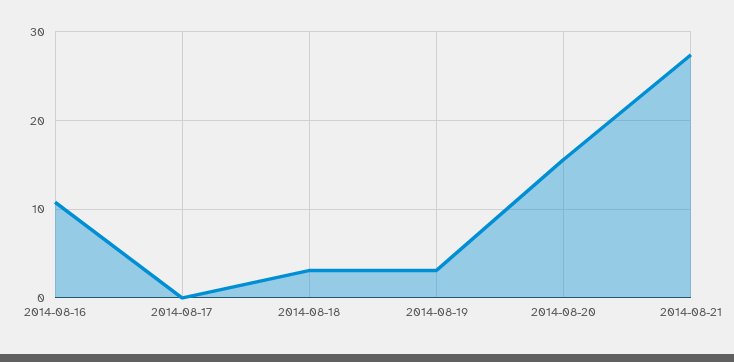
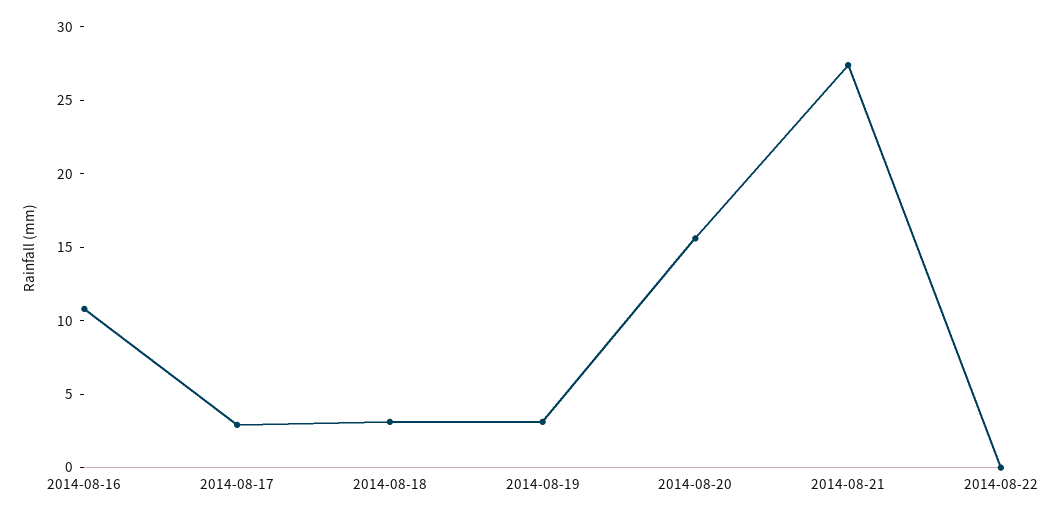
2014-08-17: 0 -> 3
2014-08-22: none -> 0

